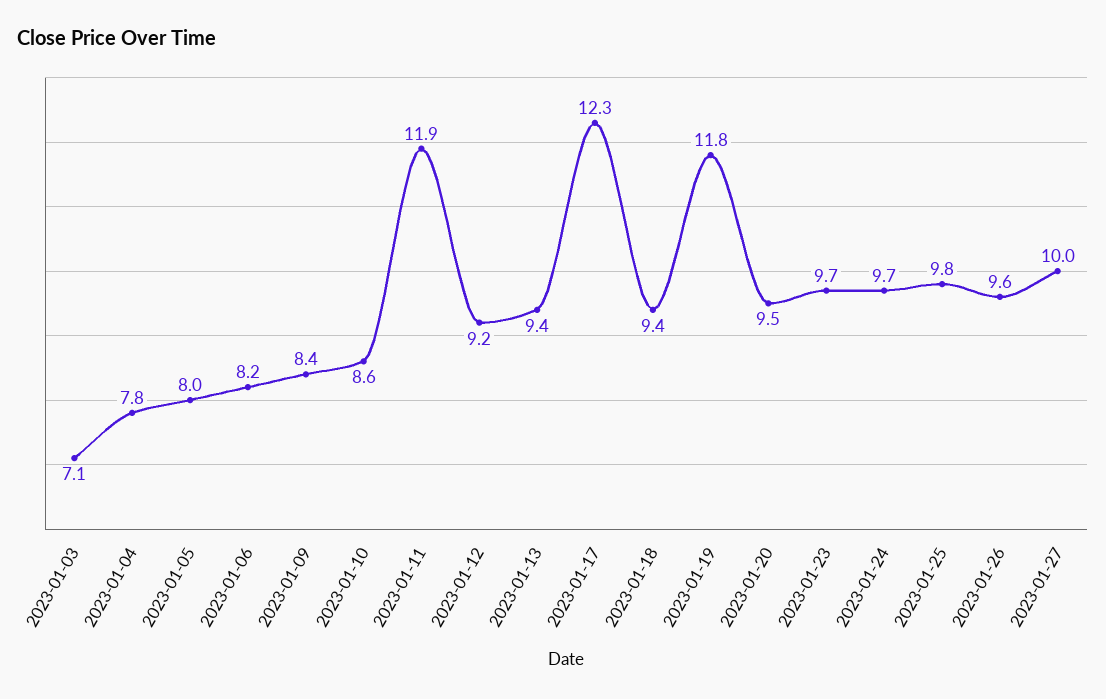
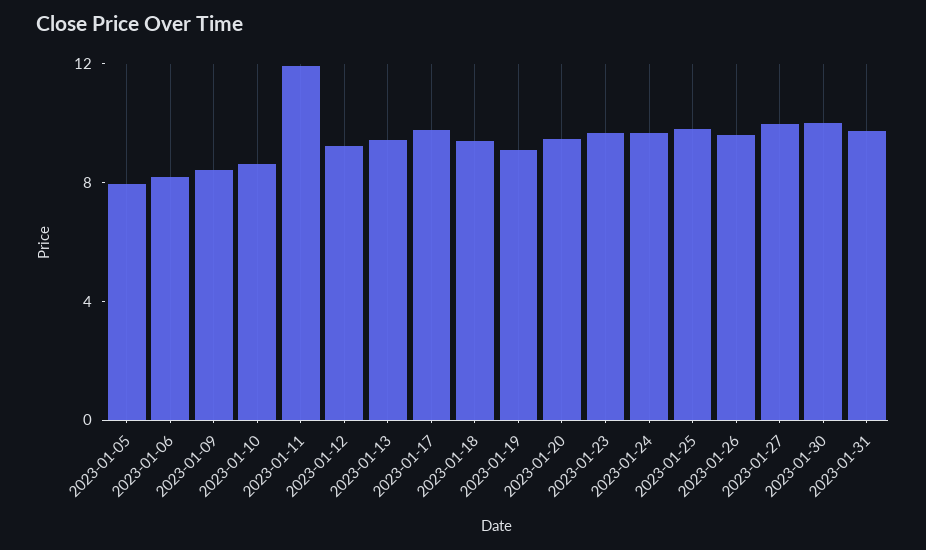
2023-01-03: 7.1 -> none
2023-01-04: 7.8 -> none
2023-01-17: 12.3 -> 10
2023-01-19: 11.8 -> 9
2023-01-30: none -> 10
2023-01-31: none -> 10

